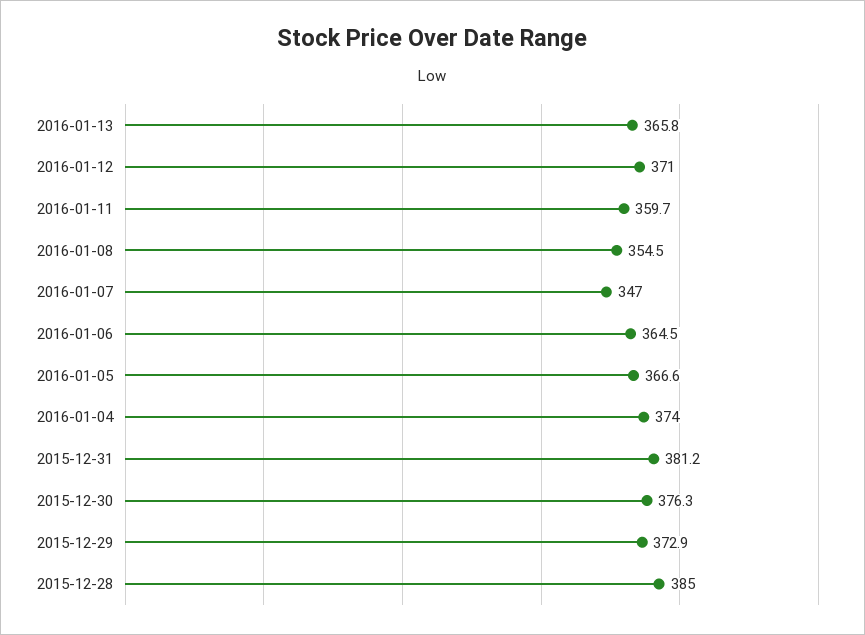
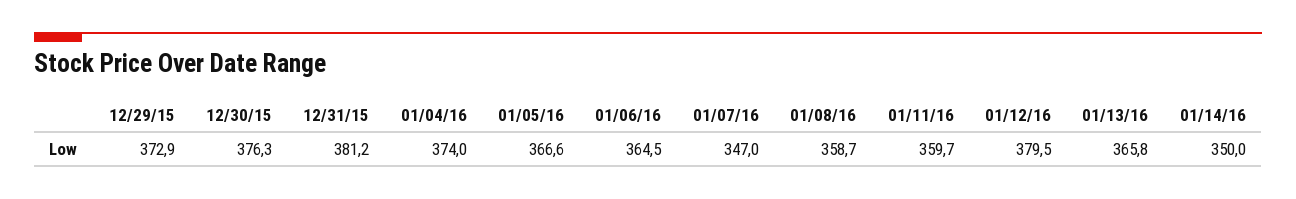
2016-01-12: 371 -> 379.5
2016-01-08: 354.5 -> 358.7
2015-12-28: 385 -> none
01/14/16: none -> 350

